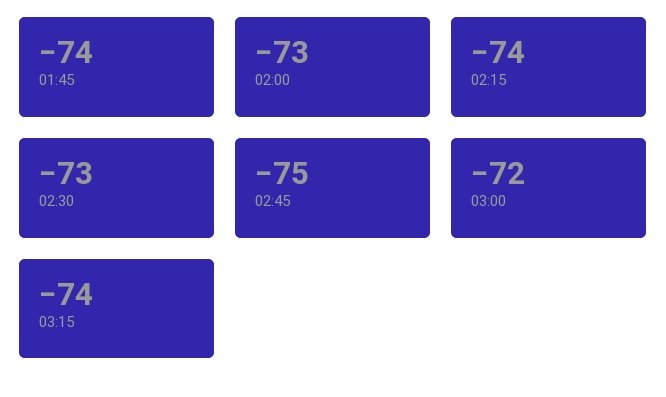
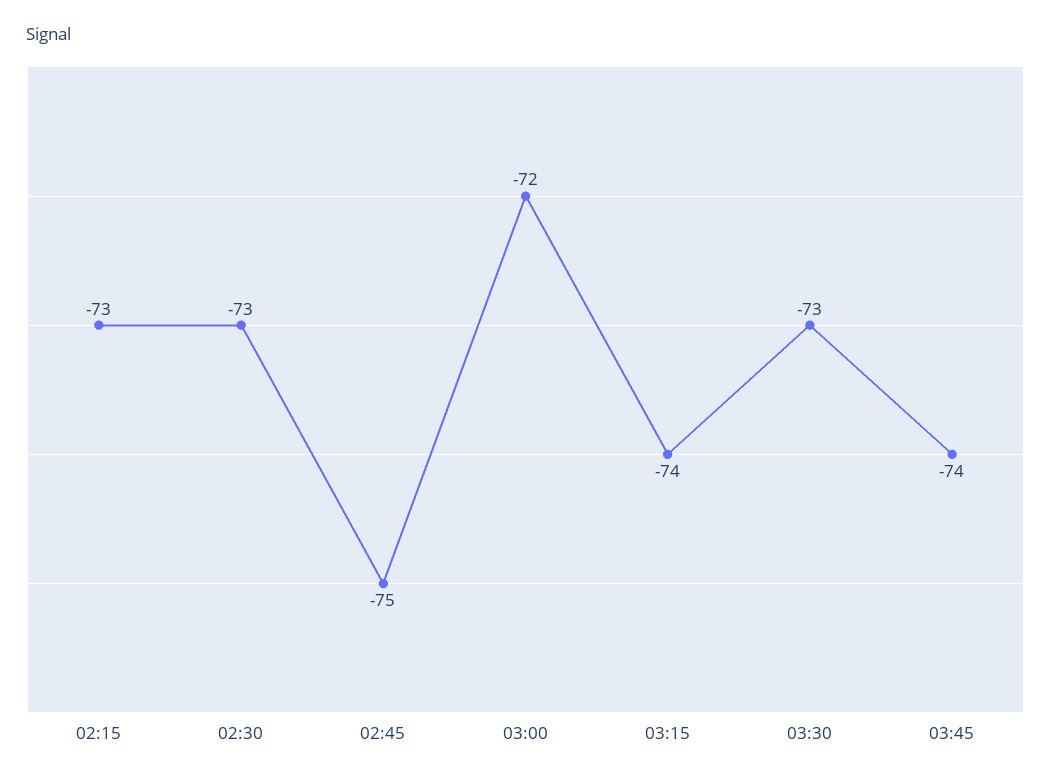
01:45: -74 -> none
02:00: -73 -> none
02:15: -74 -> -73
03:30: none -> -73
03:45: none -> -74

